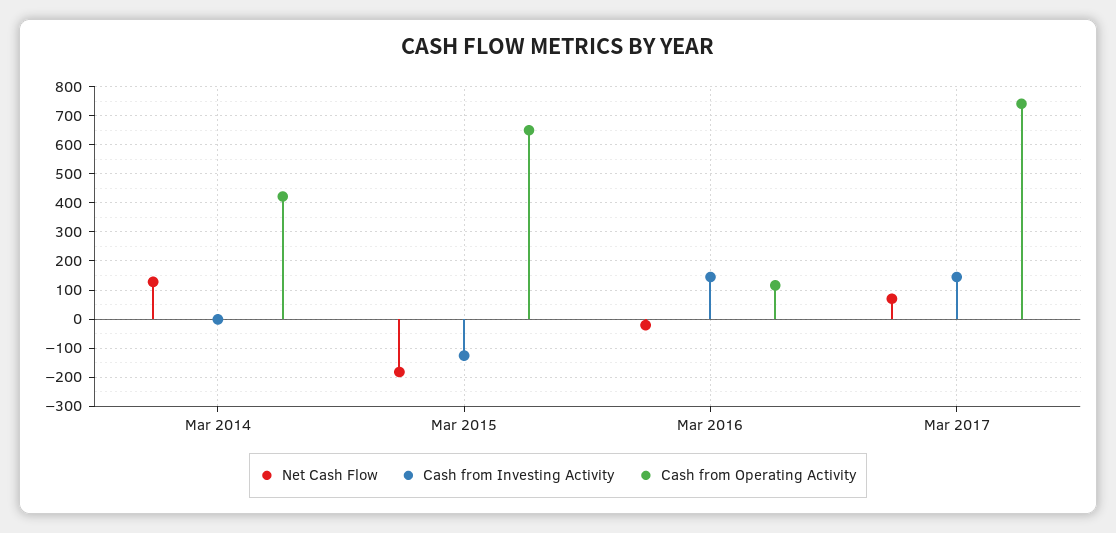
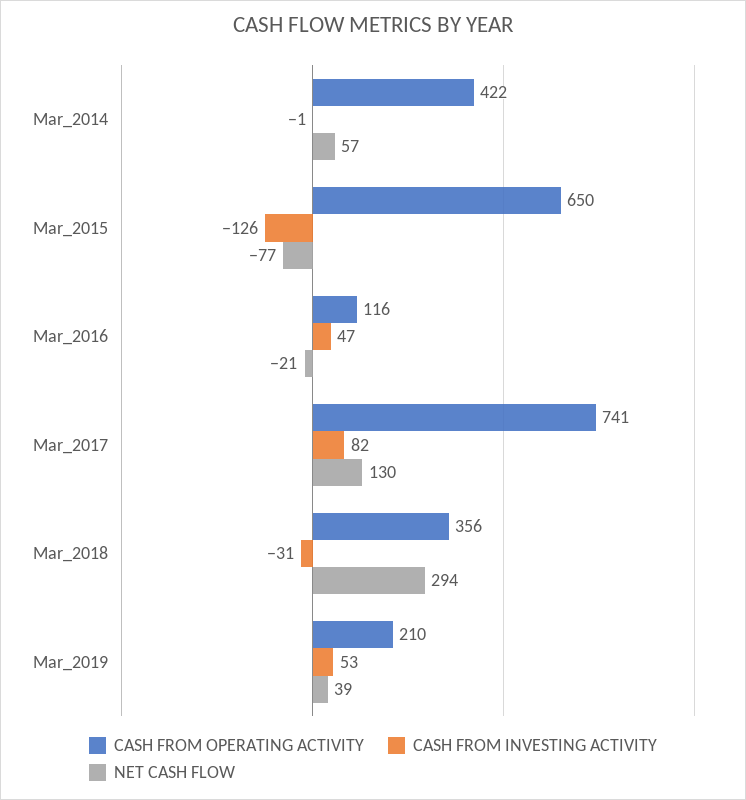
Net Cash Flow, Mar 2014: 125 -> 57
Net Cash Flow, Mar 2015: -175 -> -77
Cash from Investing Activity, Mar 2016: 150 -> 47
Net Cash Flow, Mar 2017: 75 -> 130
Cash from Investing Activity, Mar 2017: 150 -> 82
Cash from Operating Activity, Mar_2018: none -> 356
Cash from Investing Activity, Mar_2018: none -> -31
Net Cash Flow, Mar_2018: none -> 294
Cash from Operating Activity, Mar_2019: none -> 210
Cash from Investing Activity, Mar_2019: none -> 53
Net Cash Flow, Mar_2019: none -> 39

